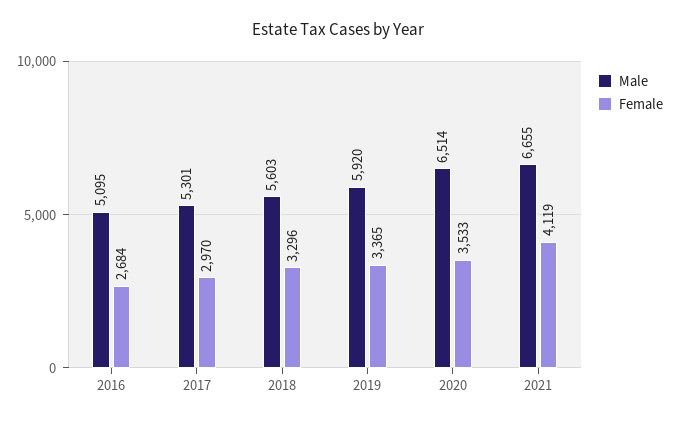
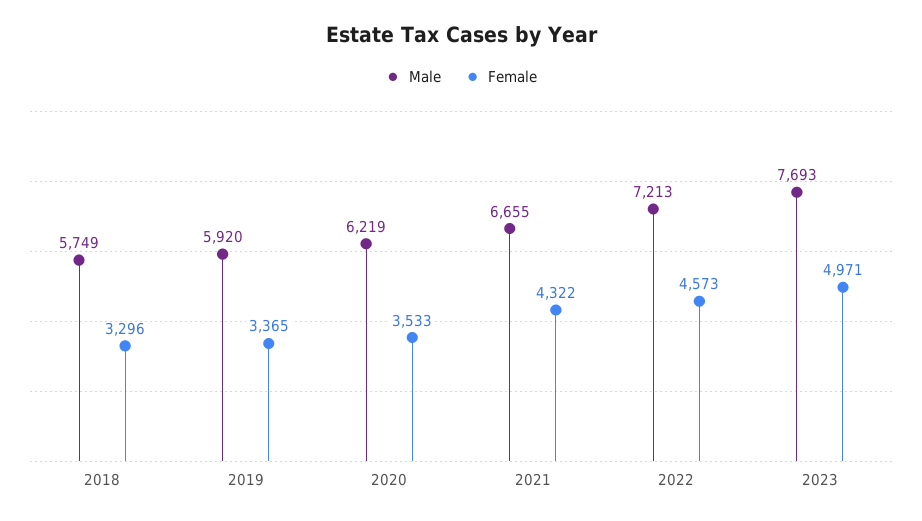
Male, 2016: 5095 -> none
Female, 2016: 2684 -> none
Male, 2017: 5301 -> none
Female, 2017: 2970 -> none
Male, 2018: 5603 -> 5749
Male, 2020: 6514 -> 6219
Female, 2021: 4119 -> 4322
Male, 2022: none -> 7213
Female, 2022: none -> 4573
Male, 2023: none -> 7693
Female, 2023: none -> 4971

